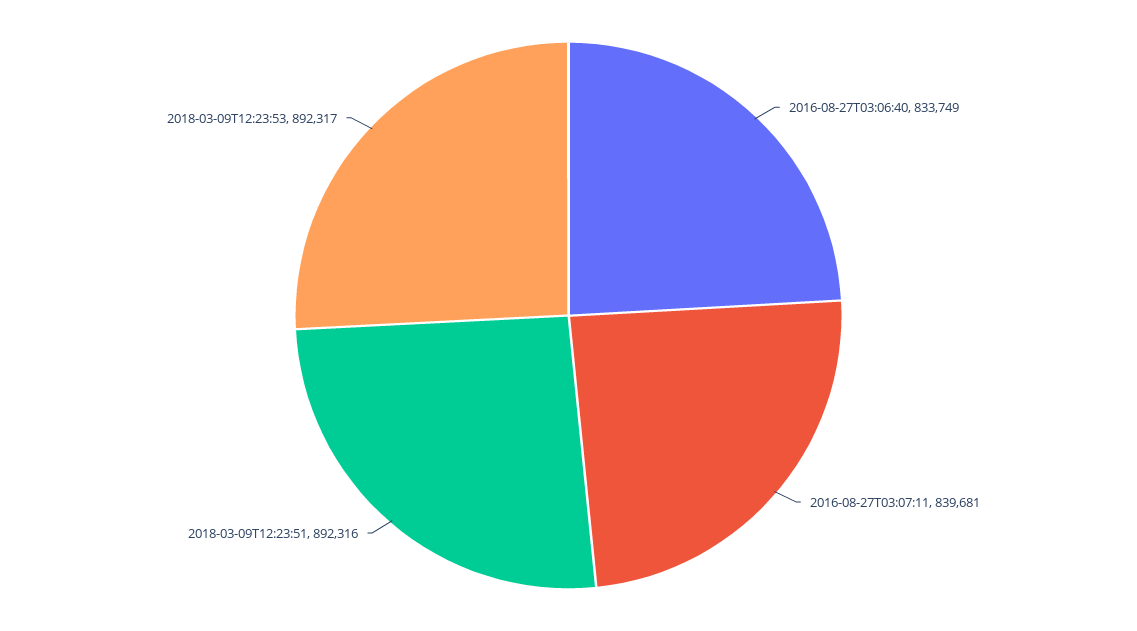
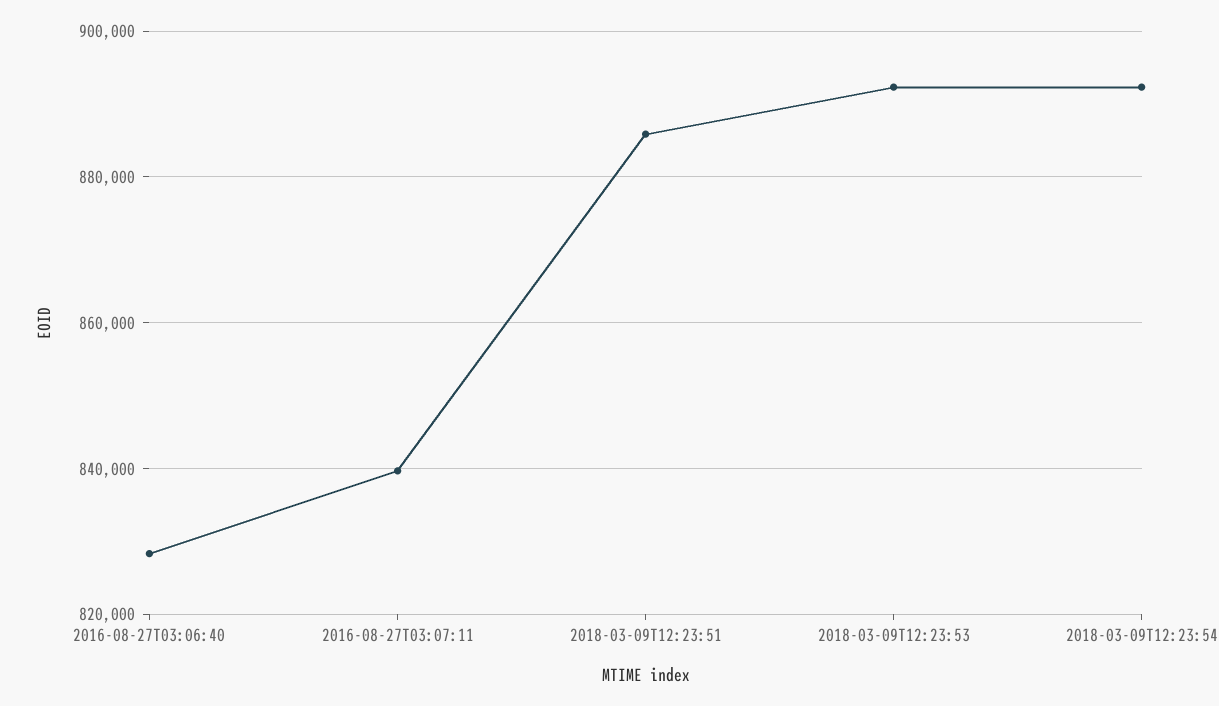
2016-08-27T03:06:40: 833749 -> 828000
2018-03-09T12:23:51: 892316 -> 886000
2018-03-09T12:23:54: none -> 892000

